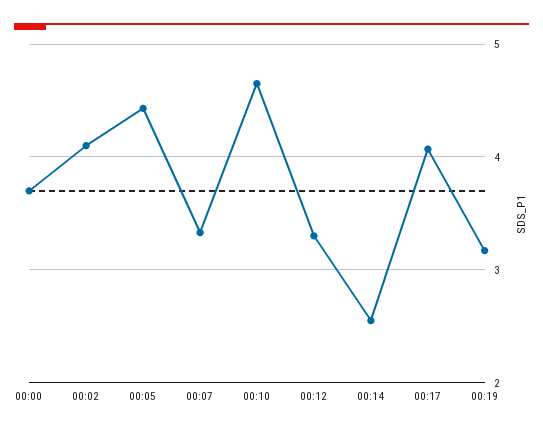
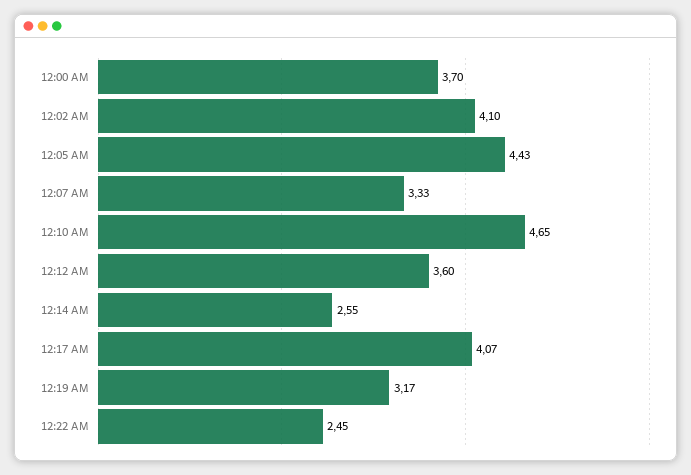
00:12: 3.3 -> 3.6
12:22 AM: none -> 2.45

